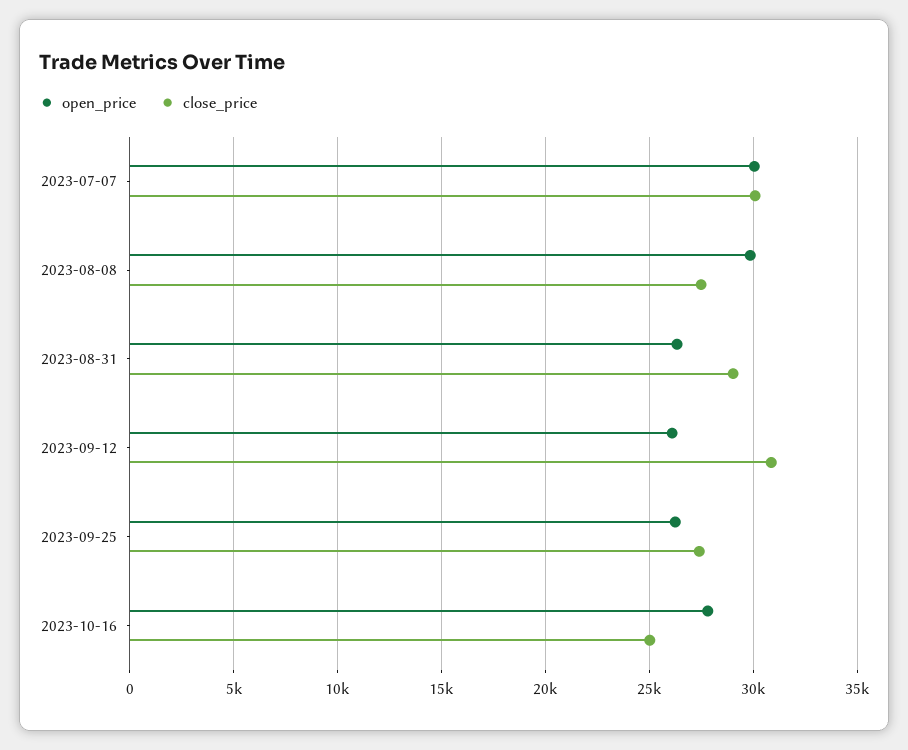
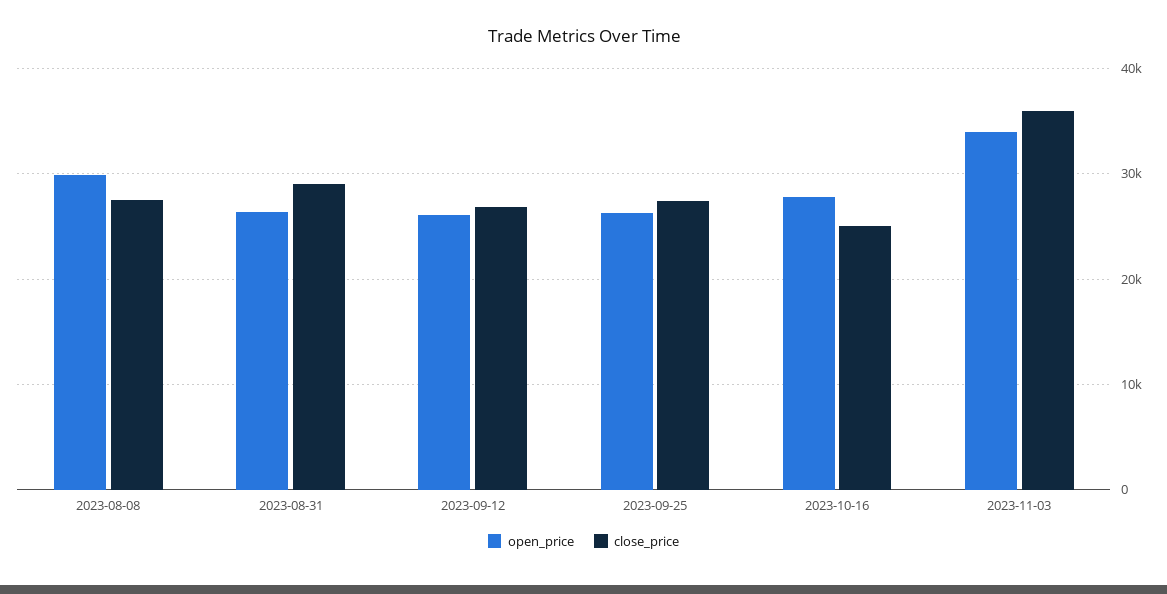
open_price, 2023-07-07: 30000 -> none
close_price, 2023-07-07: 30000 -> none
close_price, 2023-09-12: 31000 -> 27000
open_price, 2023-11-03: none -> 34000
close_price, 2023-11-03: none -> 36000

